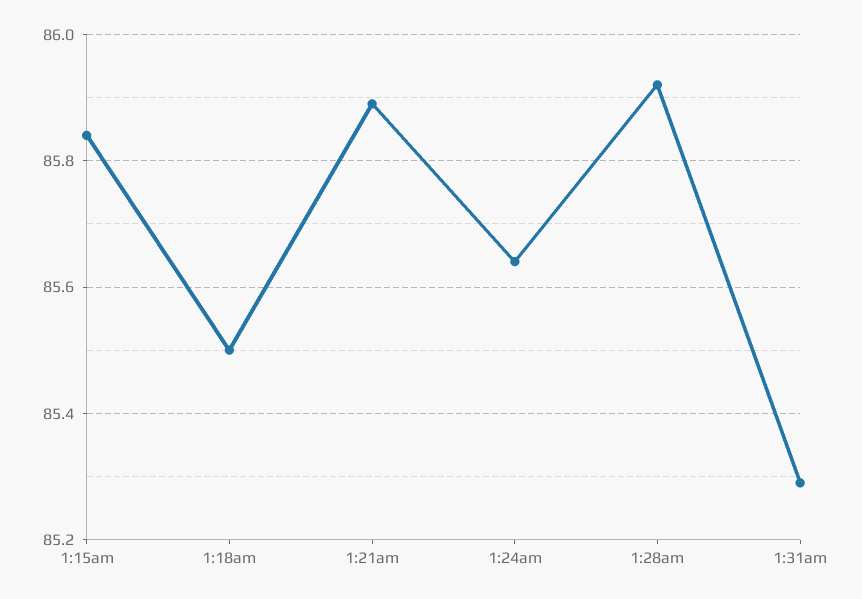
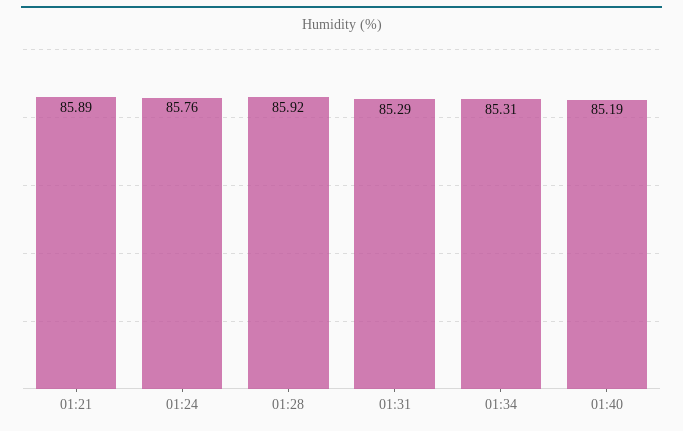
1:15am: 85.85 -> none
1:18am: 85.5 -> none
1:24am: 85.65 -> 85.76
01:34: none -> 85.31
01:40: none -> 85.19

